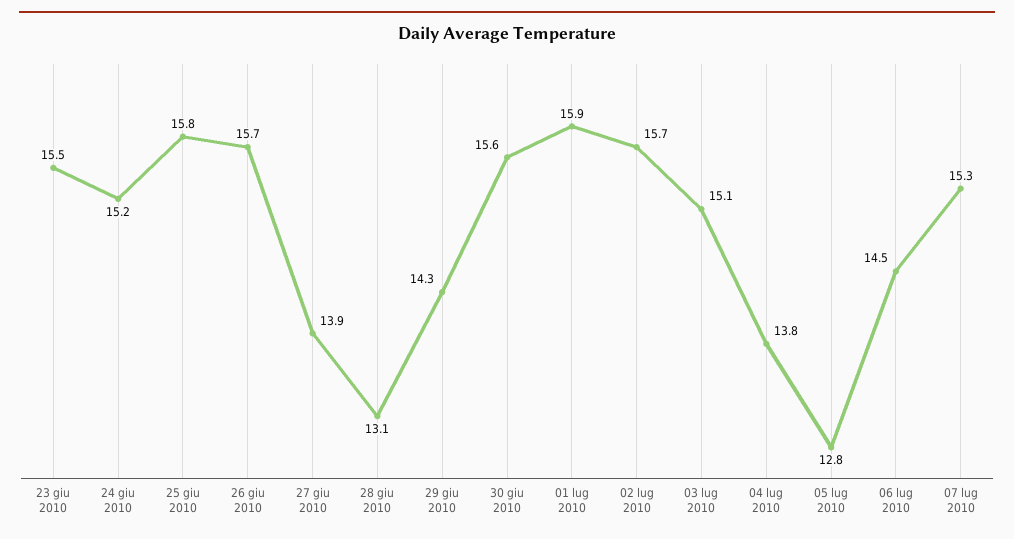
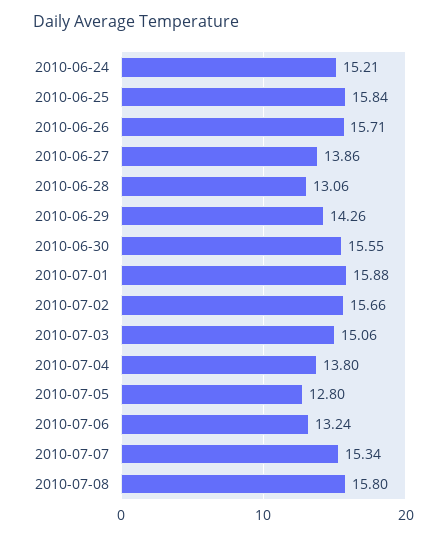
23 giu 2010: 15.5 -> none
06 lug 2010: 14.5 -> 13.24
2010-07-08: none -> 15.8

